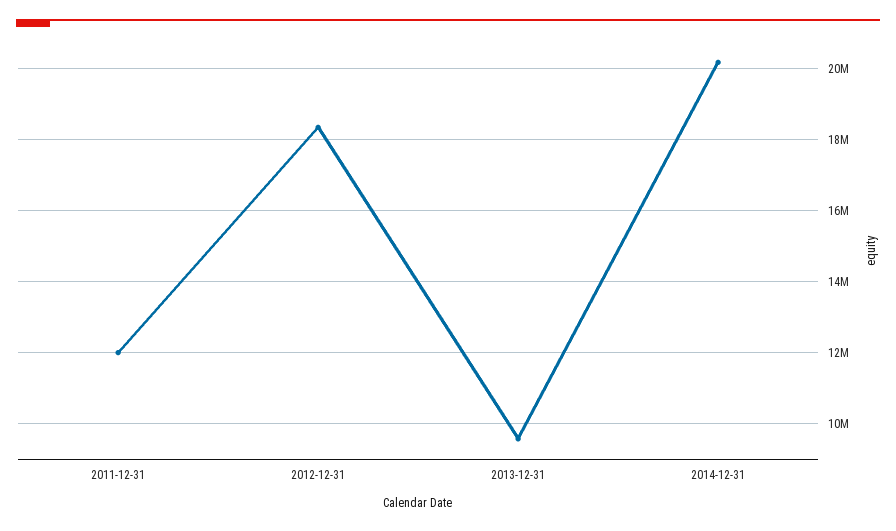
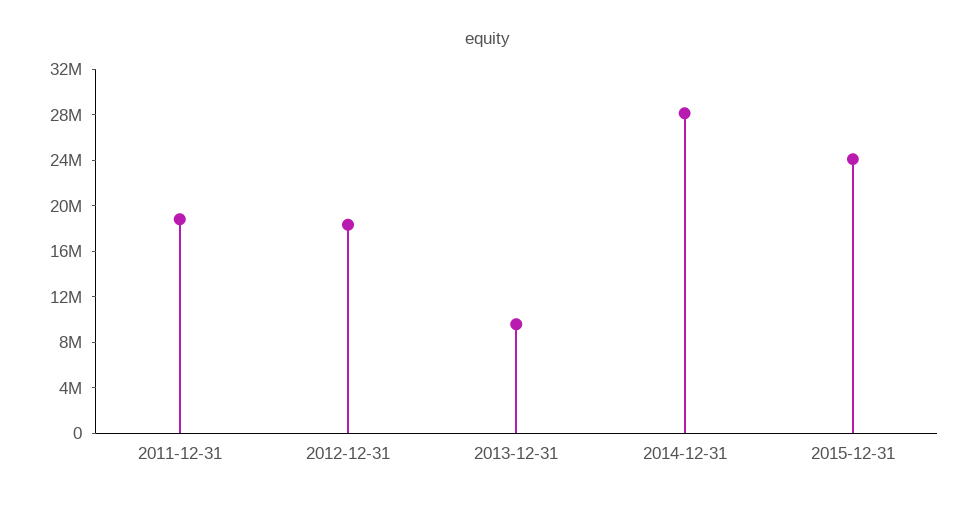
2011-12-31: 12000000 -> 19000000
2014-12-31: 20200000 -> 28000000
2015-12-31: none -> 24000000

